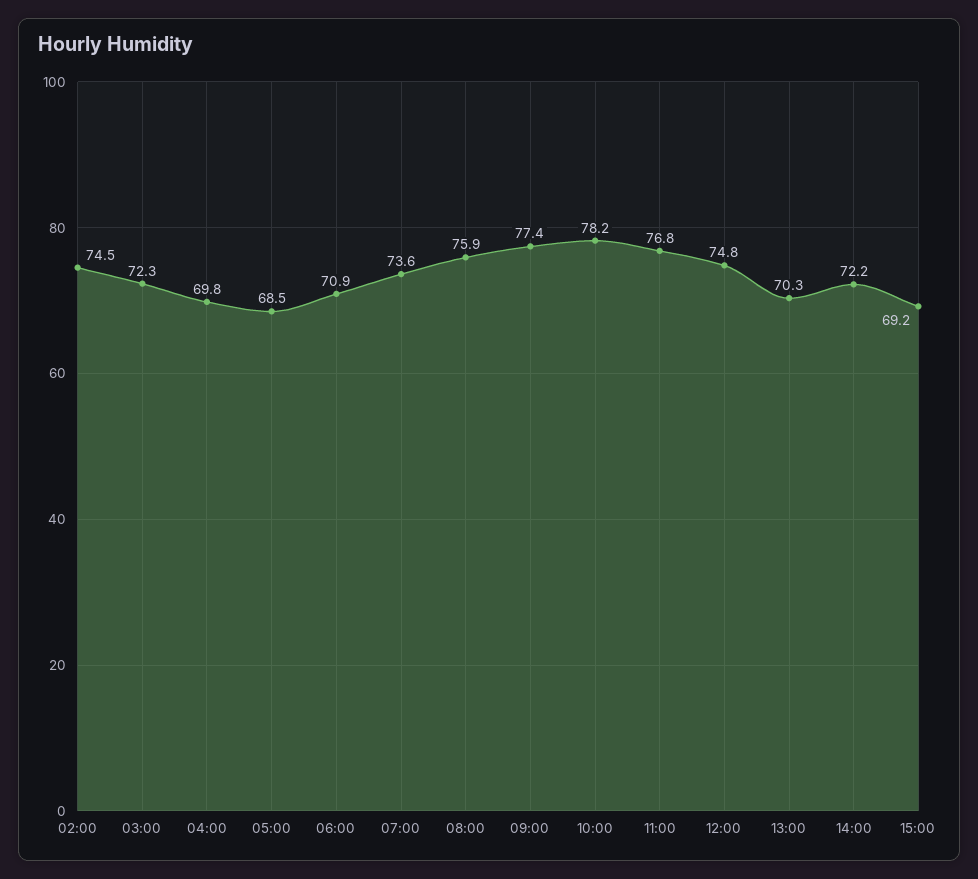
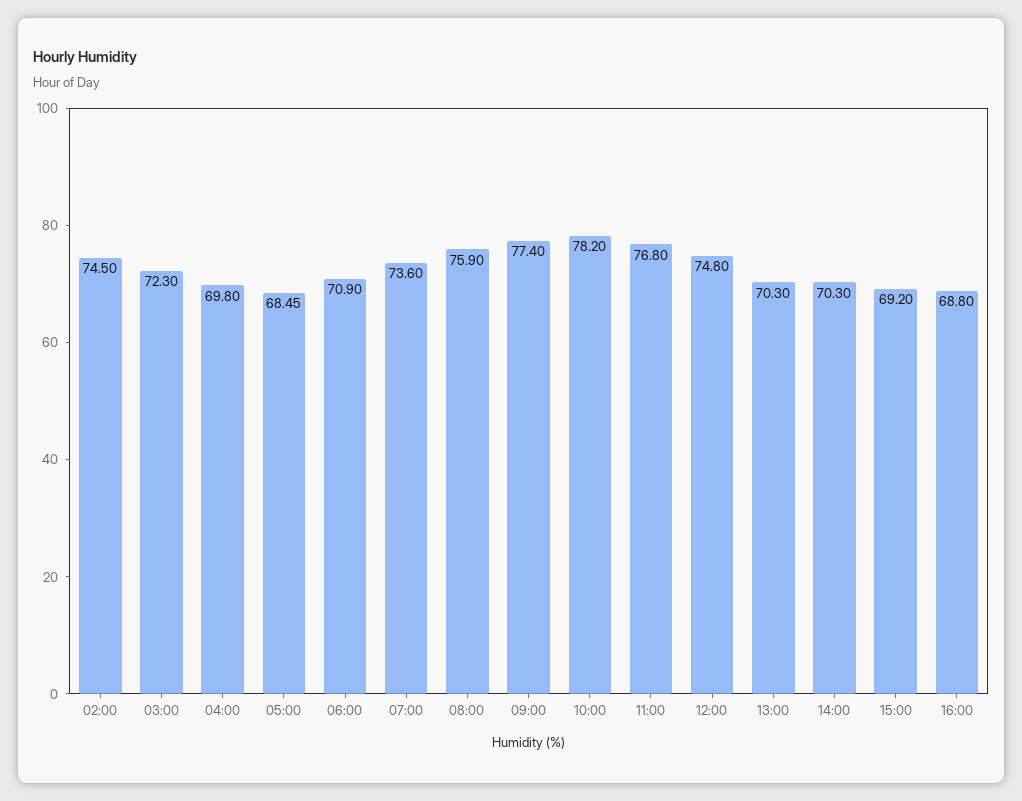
14:00: 72.2 -> 70.3
16:00: none -> 68.8

